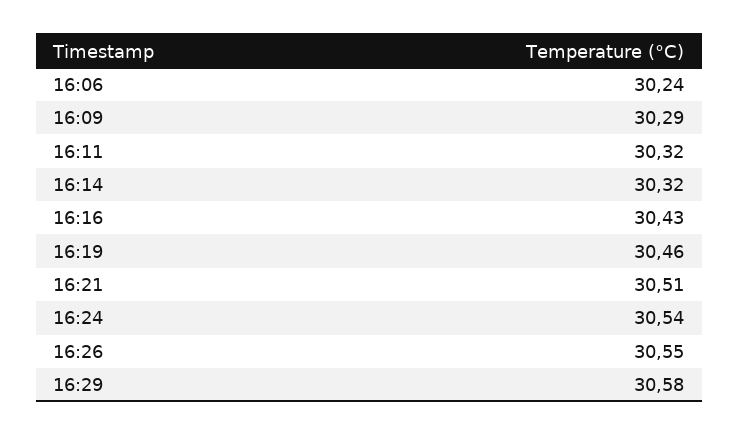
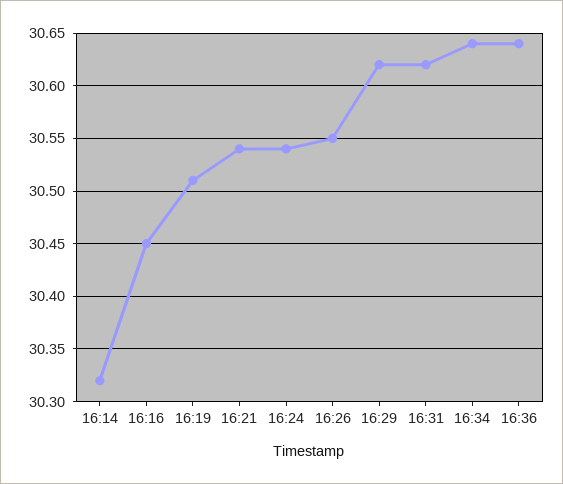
16:06: 30.24 -> none
16:09: 30.29 -> none
16:11: 30.32 -> none
16:16: 30.43 -> 30.45
16:19: 30.46 -> 30.51
16:21: 30.51 -> 30.54
16:29: 30.58 -> 30.62
16:31: none -> 30.62
16:34: none -> 30.64
16:36: none -> 30.64

